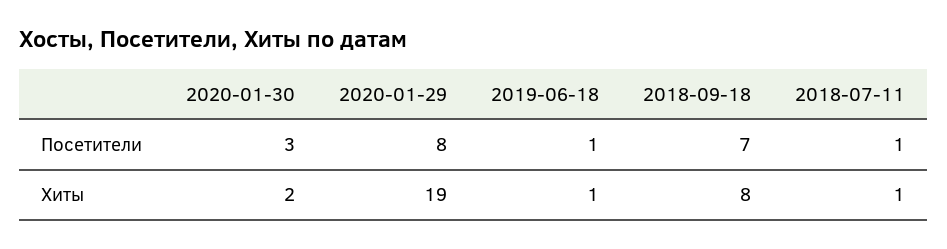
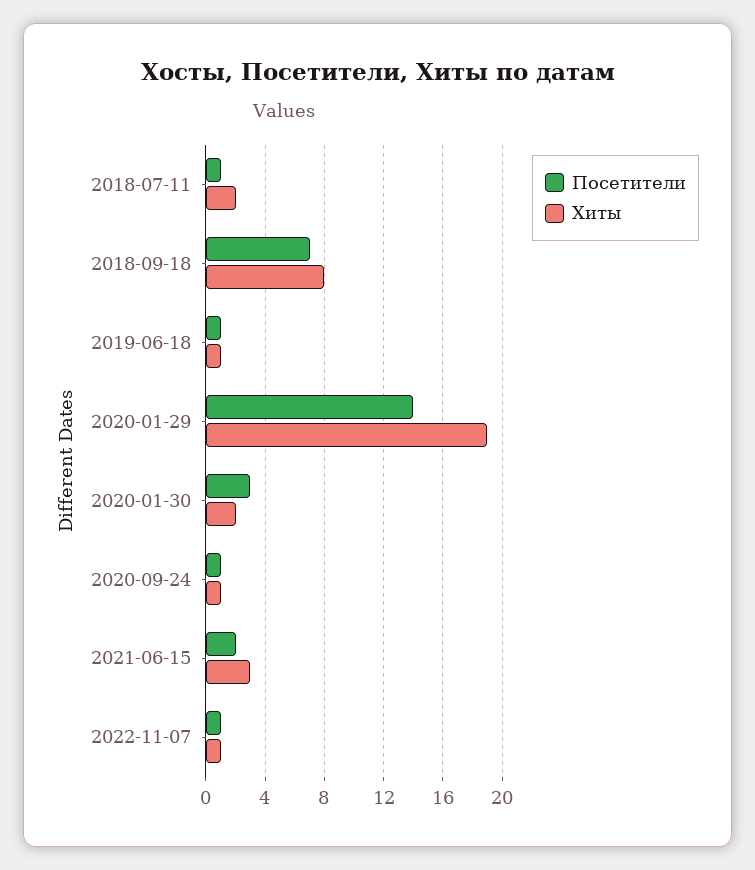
Посетители, 2020-01-29: 8 -> 14
Хиты, 2018-07-11: 1 -> 2
Посетители, 2020-09-24: none -> 1
Хиты, 2020-09-24: none -> 1
Посетители, 2021-06-15: none -> 2
Хиты, 2021-06-15: none -> 3
Посетители, 2022-11-07: none -> 1
Хиты, 2022-11-07: none -> 1

